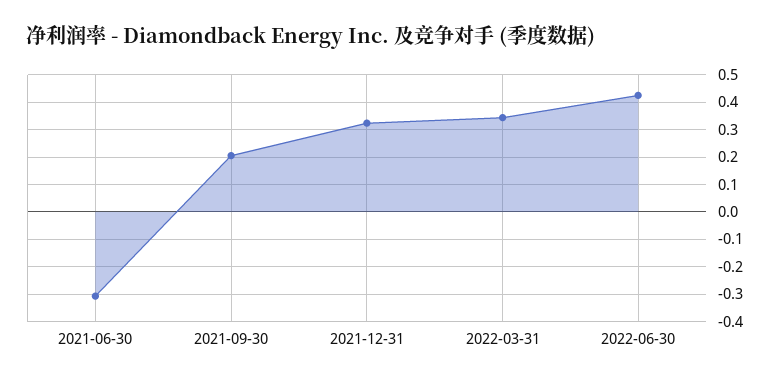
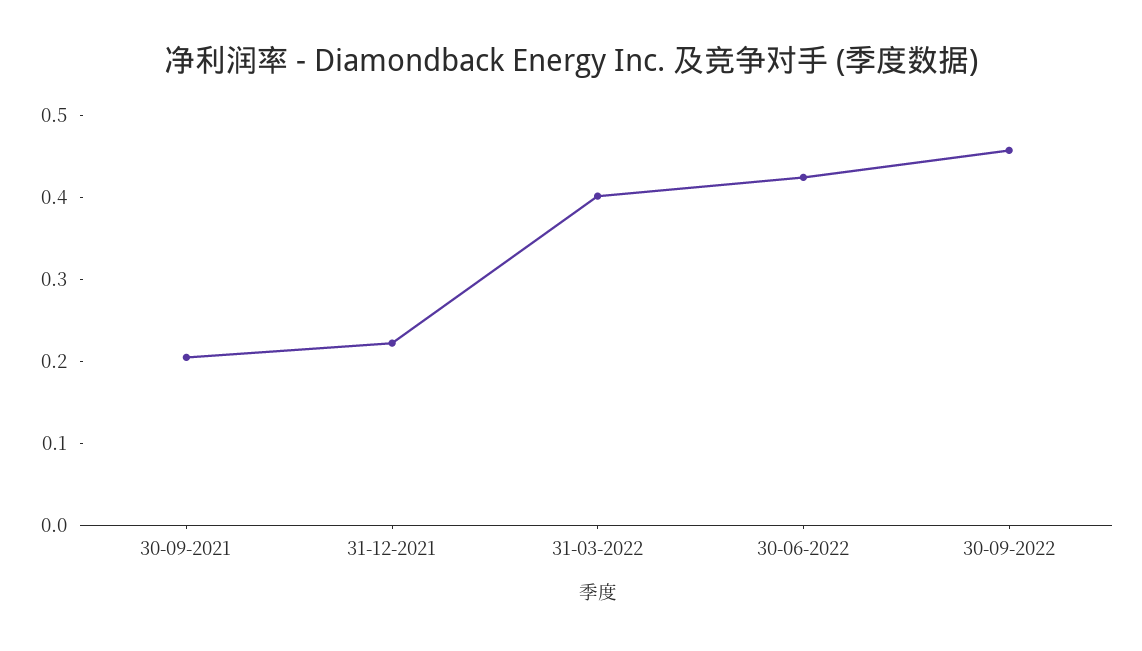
2021-06-30: -0.3 -> none
2021-12-31: 0.325 -> 0.22
2022-03-31: 0.35 -> 0.4
30-09-2022: none -> 0.46

